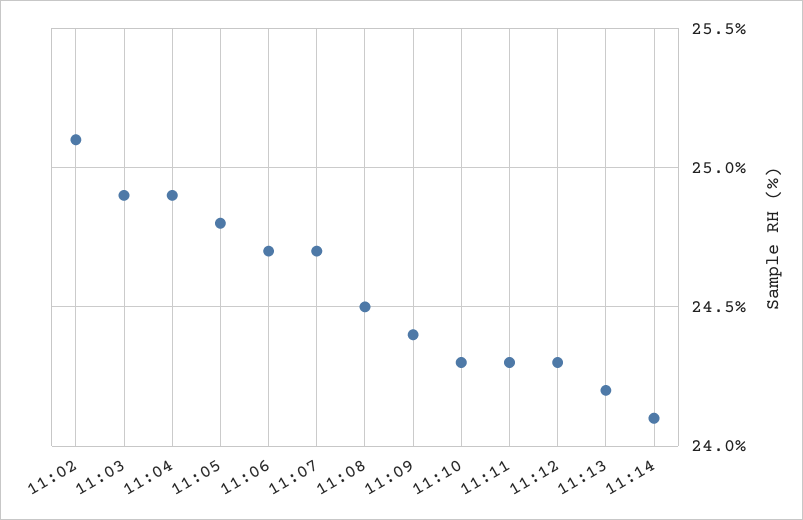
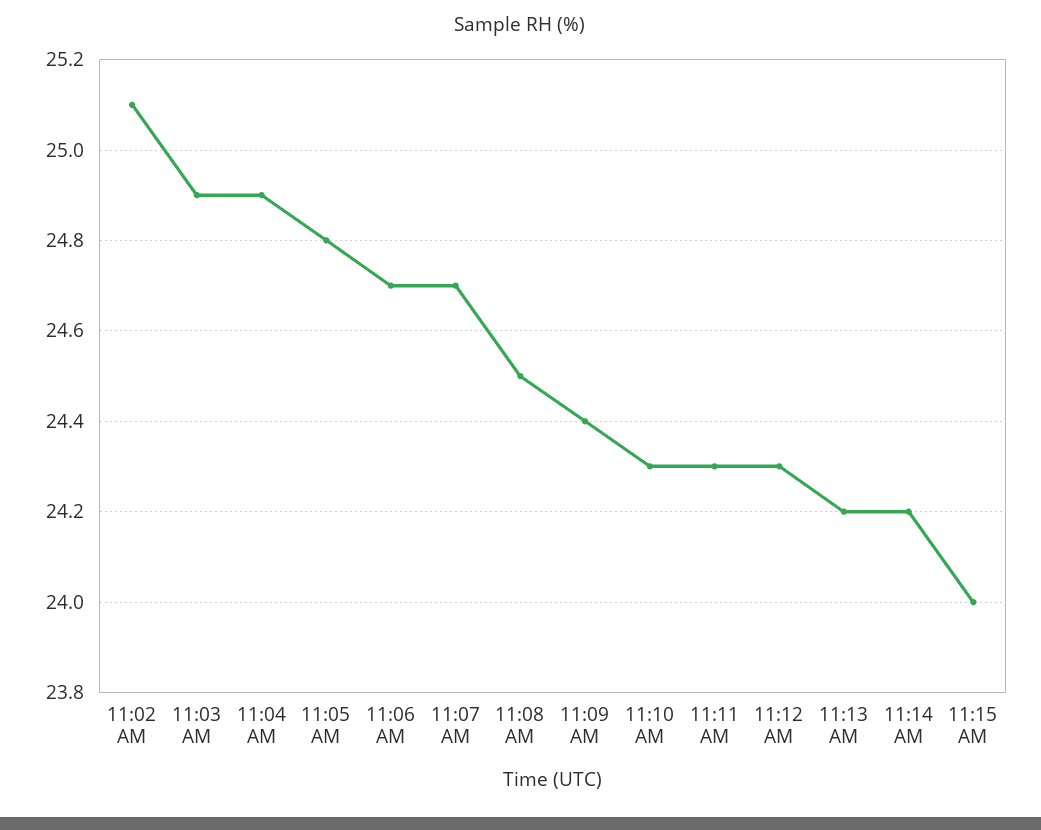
11:14: 24.1 -> 24.2
11:15 AM: none -> 24

